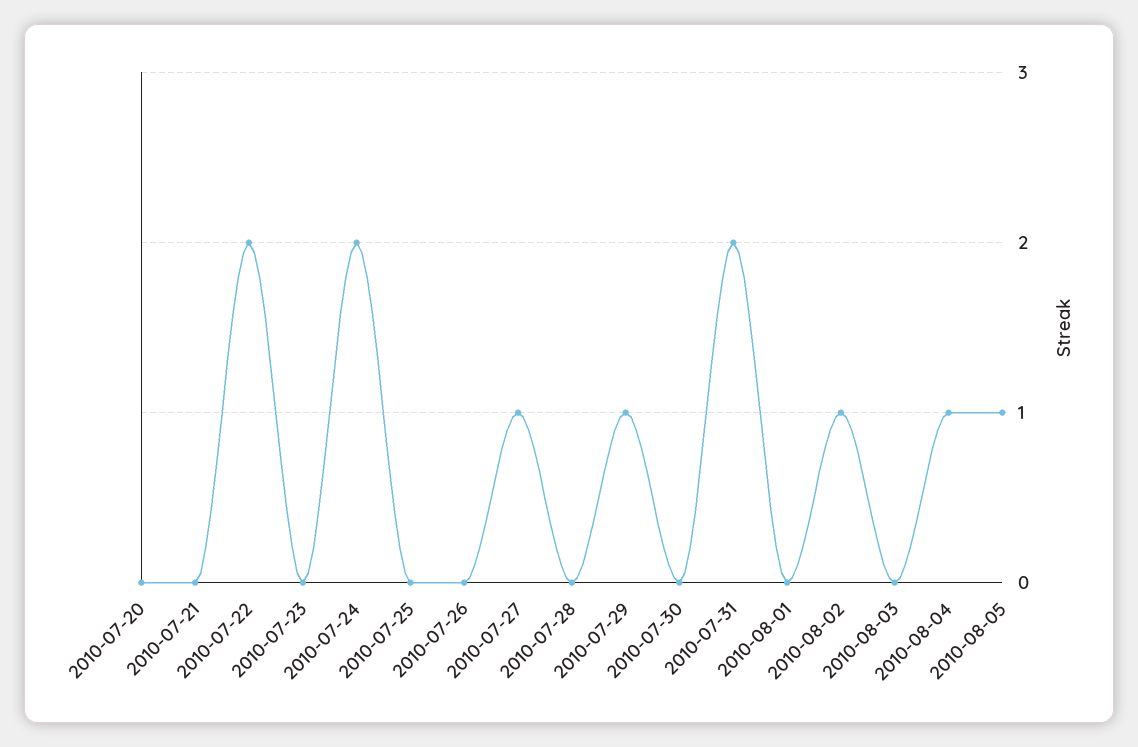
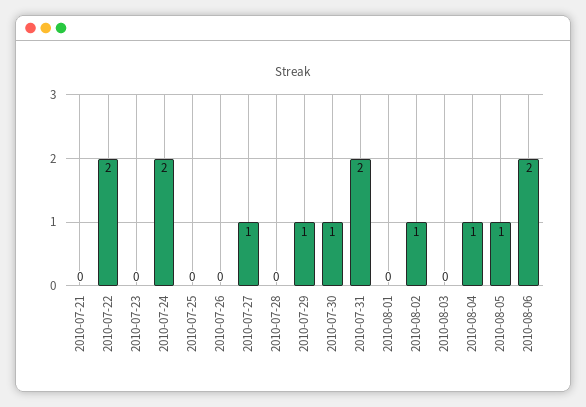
2010-07-20: 0 -> none
2010-07-30: 0 -> 1
2010-08-06: none -> 2

